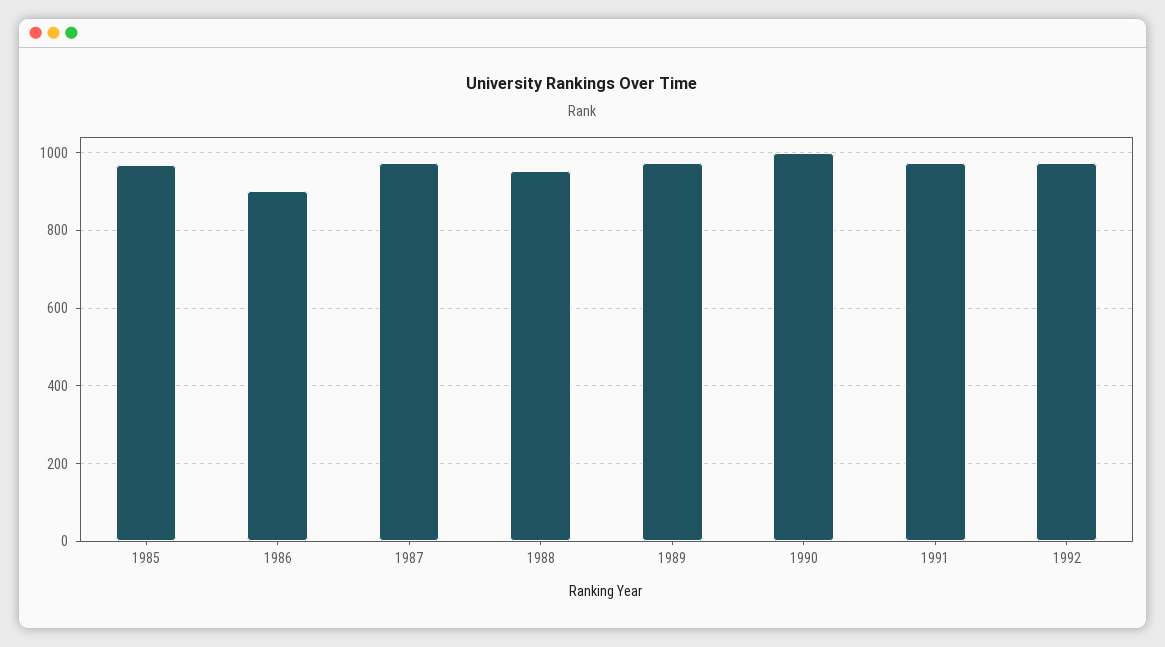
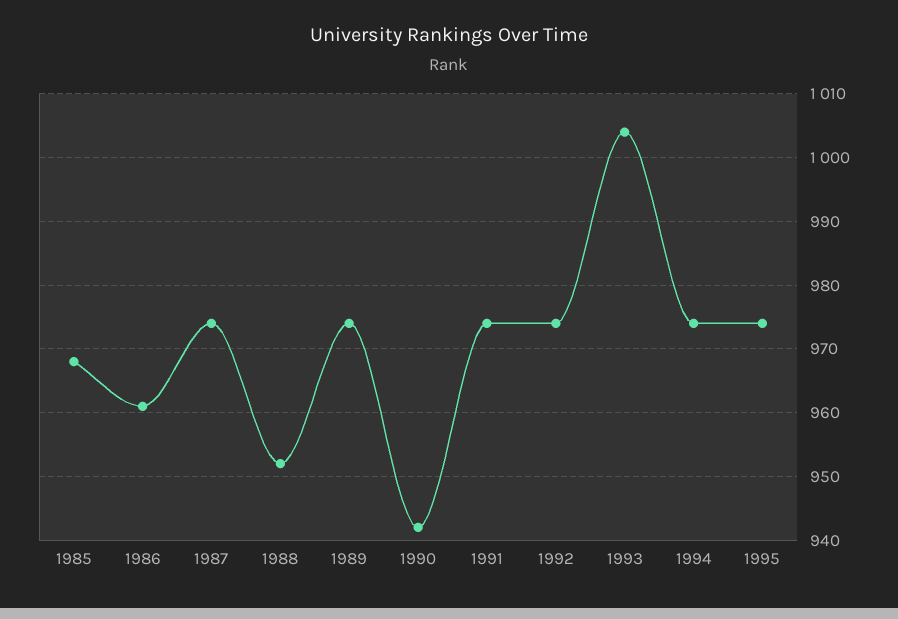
1986: 900 -> 961
1990: 1000 -> 942
1993: none -> 1004
1994: none -> 974
1995: none -> 974

